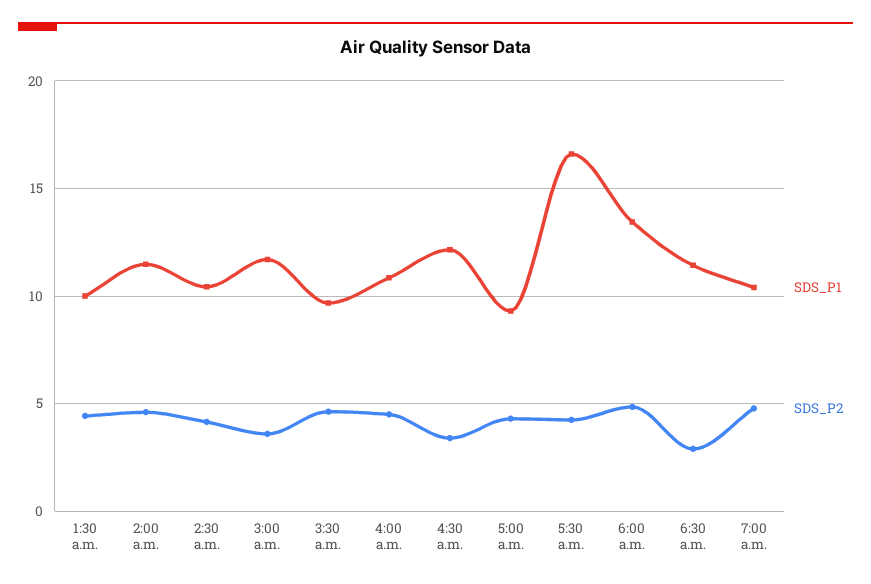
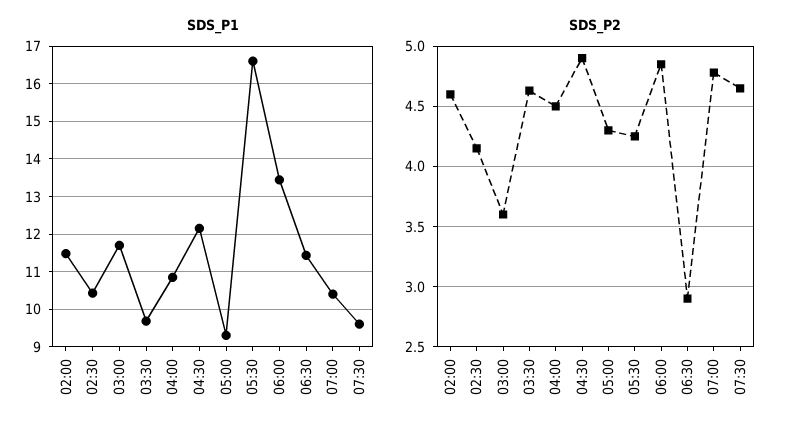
SDS_P1, 1:30 a.m.: 10 -> none
SDS_P2, 1:30 a.m.: 4.5 -> none
SDS_P2, 4:30 a.m.: 3.5 -> 4.9
SDS_P1, 07:30: none -> 9.6
SDS_P2, 07:30: none -> 4.65

